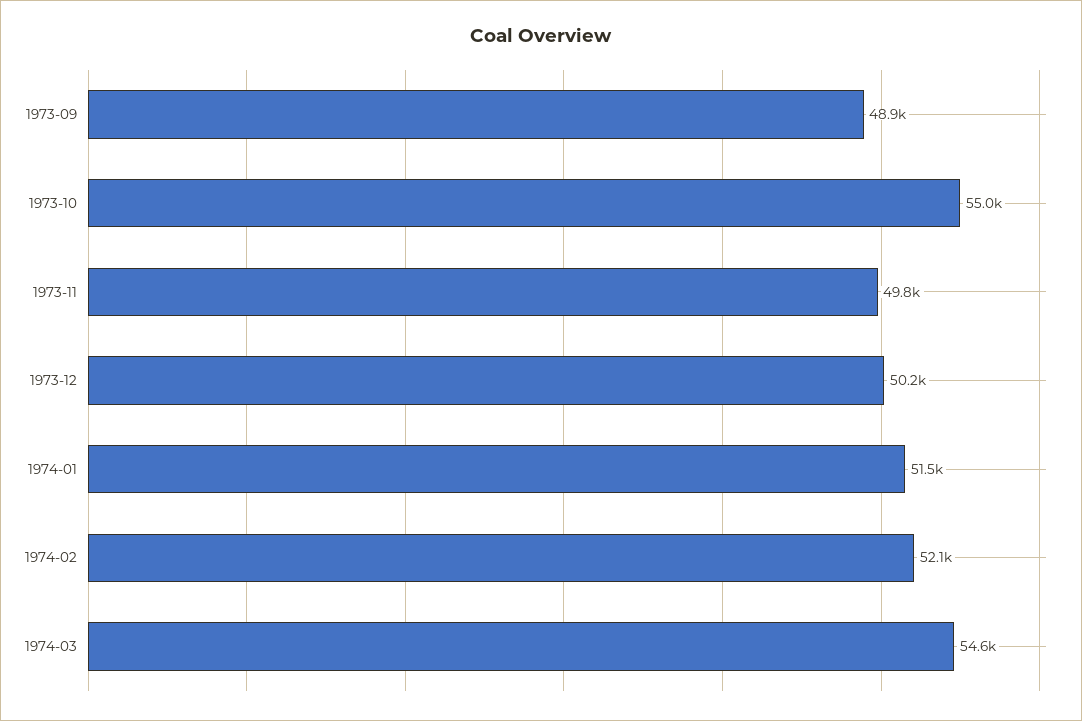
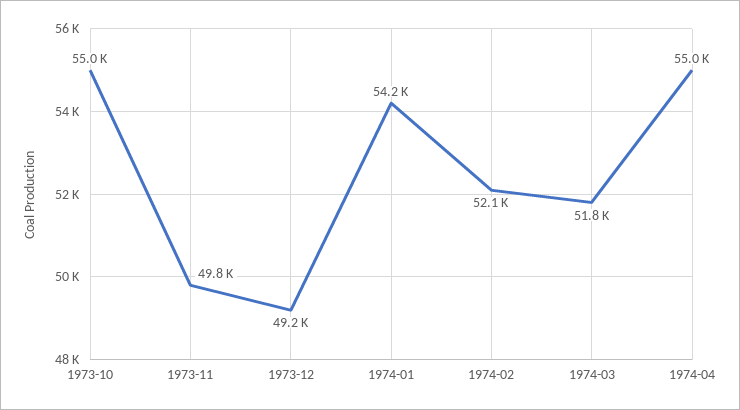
1973-09: 48900 -> none
1973-12: 50200 -> 49200
1974-01: 51500 -> 54200
1974-03: 54600 -> 51800
1974-04: none -> 55000

